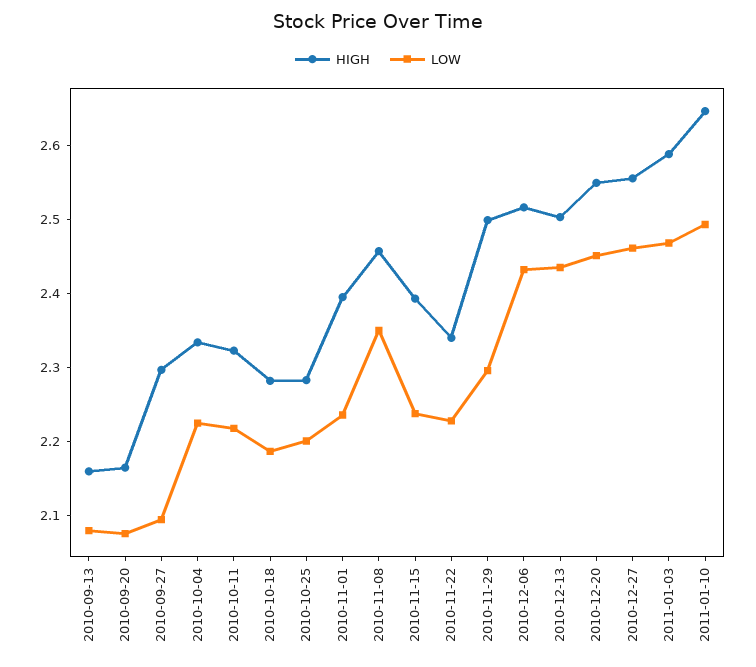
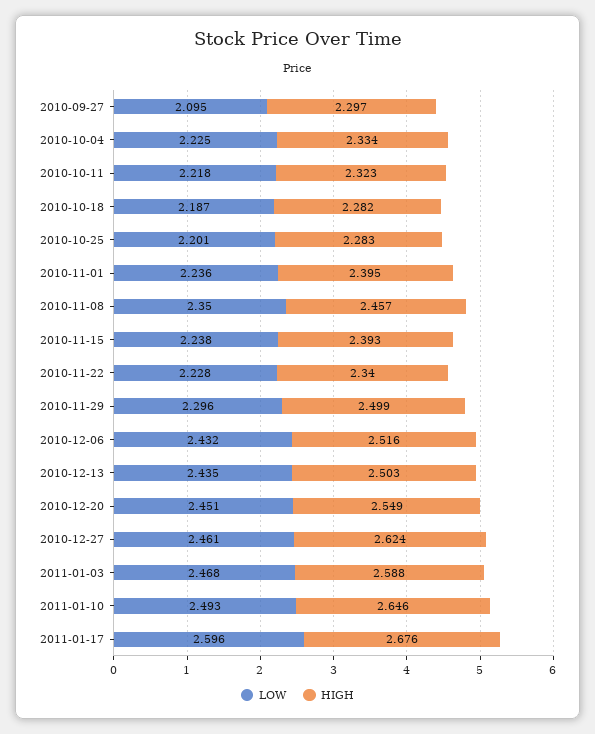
HIGH, 2010-09-13: 2.16 -> none
LOW, 2010-09-13: 2.08 -> none
HIGH, 2010-09-20: 2.16 -> none
LOW, 2010-09-20: 2.08 -> none
HIGH, 2010-12-27: 2.56 -> 2.624
LOW, 2011-01-17: none -> 2.596
HIGH, 2011-01-17: none -> 2.676

